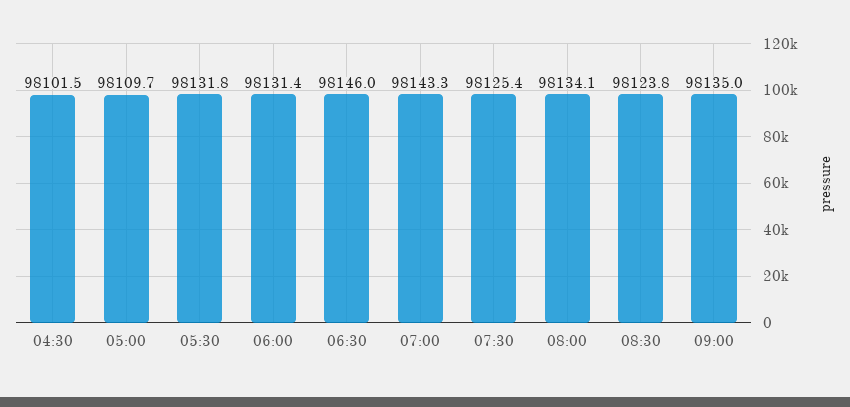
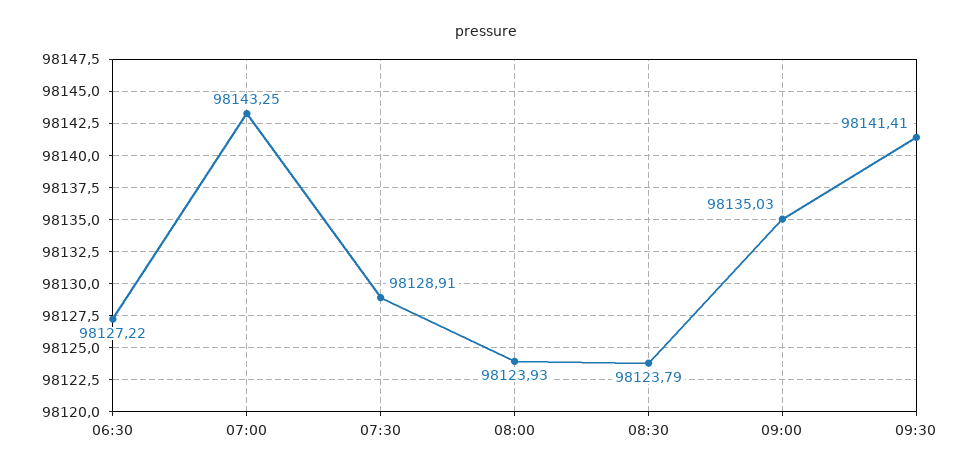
04:30: 98101.5 -> none
05:00: 98109.7 -> none
05:30: 98131.8 -> none
06:00: 98131.4 -> none
06:30: 98146 -> 98127.22
07:30: 98125.4 -> 98128.91
08:00: 98134.1 -> 98123.93
09:30: none -> 98141.41

